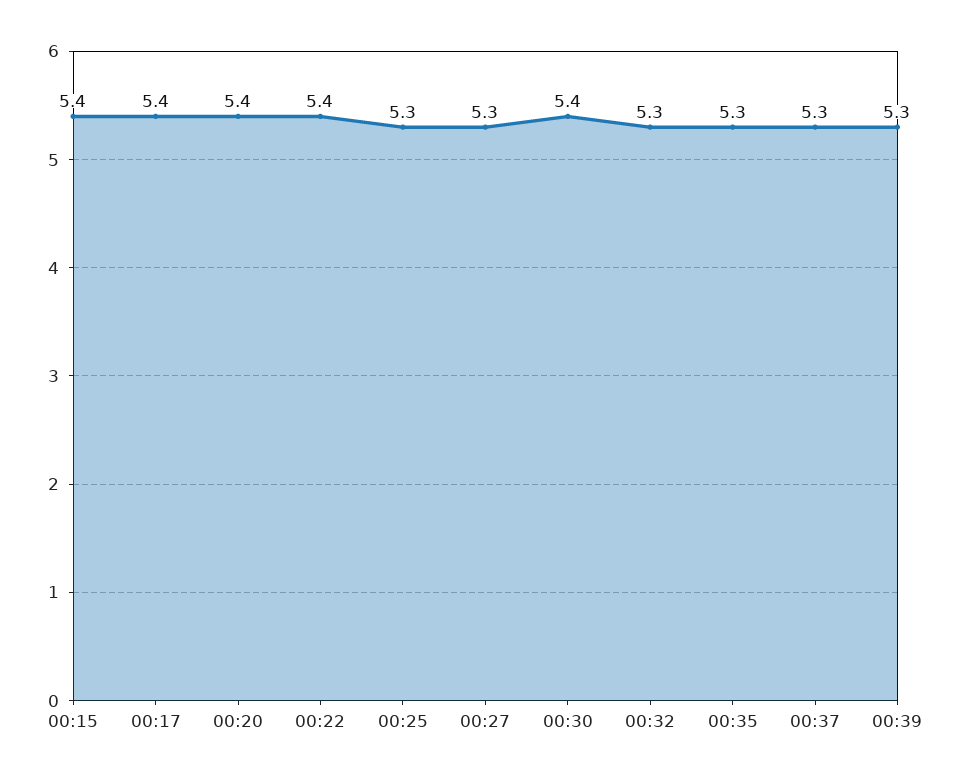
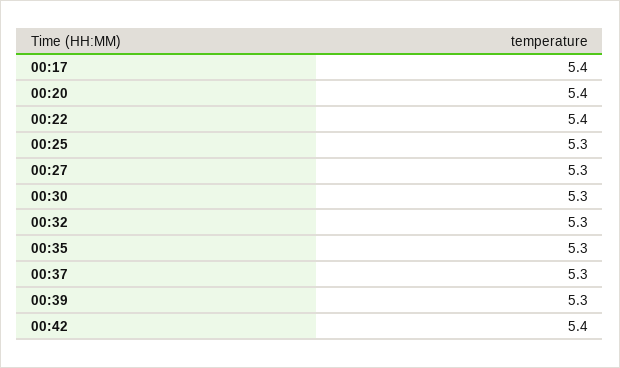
00:15: 5.4 -> none
00:30: 5.4 -> 5.3
00:42: none -> 5.4

